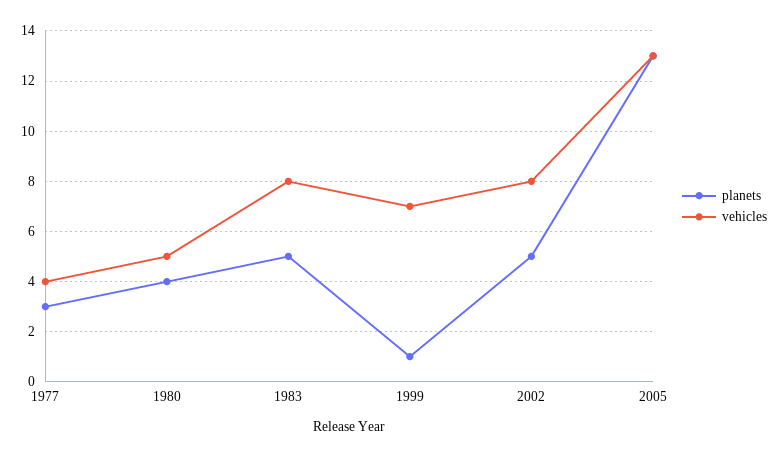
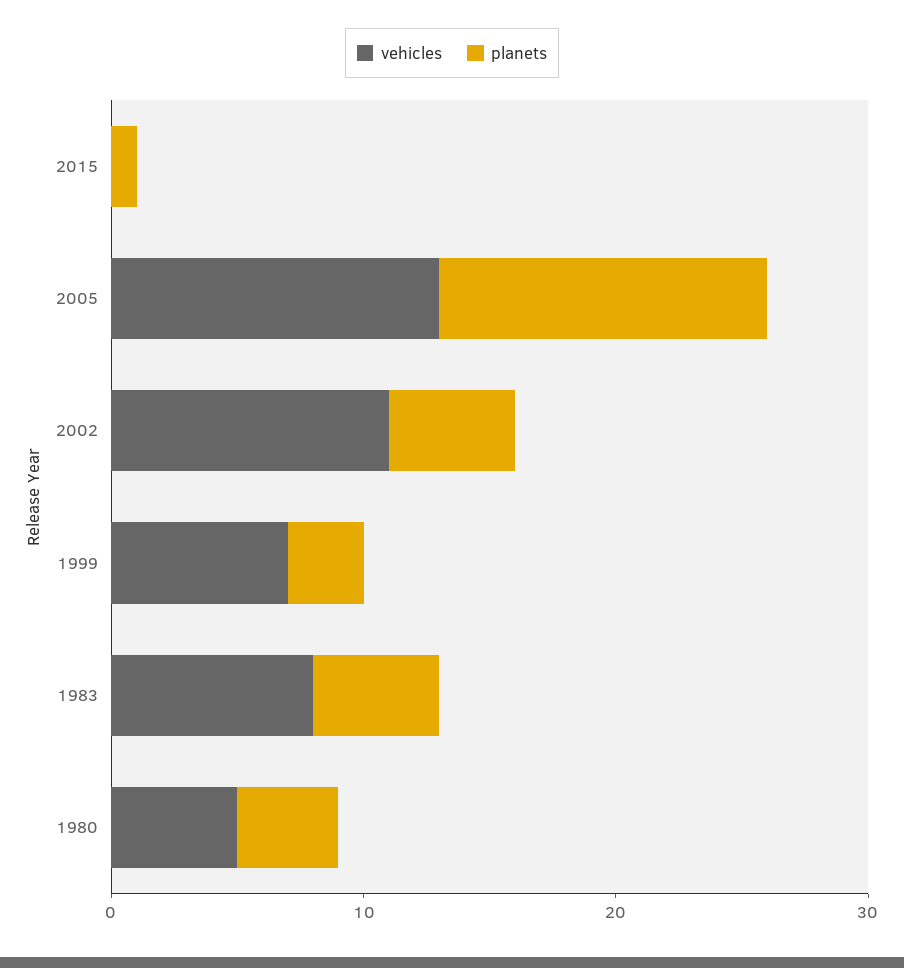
planets, 1977: 3 -> none
vehicles, 1977: 4 -> none
planets, 1999: 1 -> 3
vehicles, 2002: 8 -> 11
vehicles, 2015: none -> 0
planets, 2015: none -> 1

